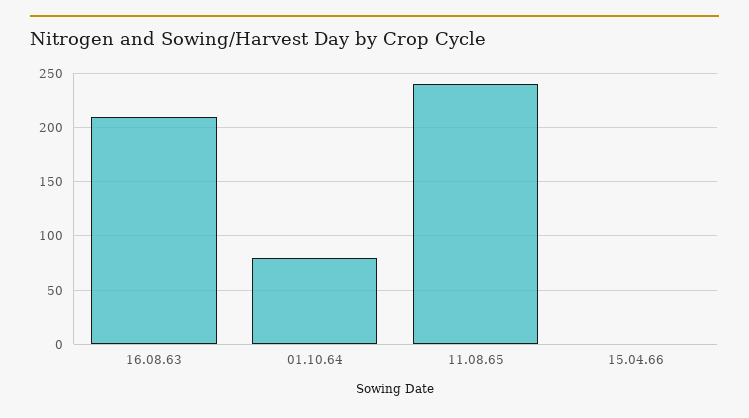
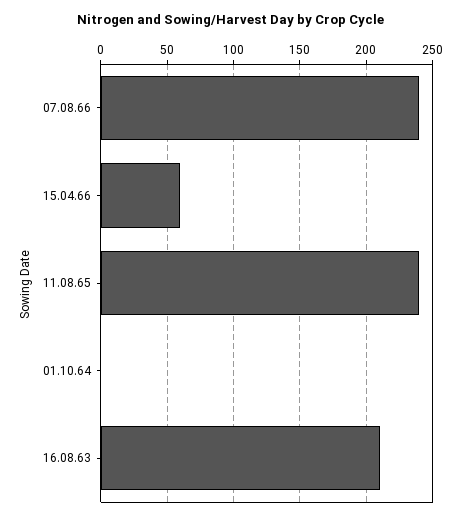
01.10.64: 80 -> 0
15.04.66: 0 -> 60
07.08.66: none -> 240

